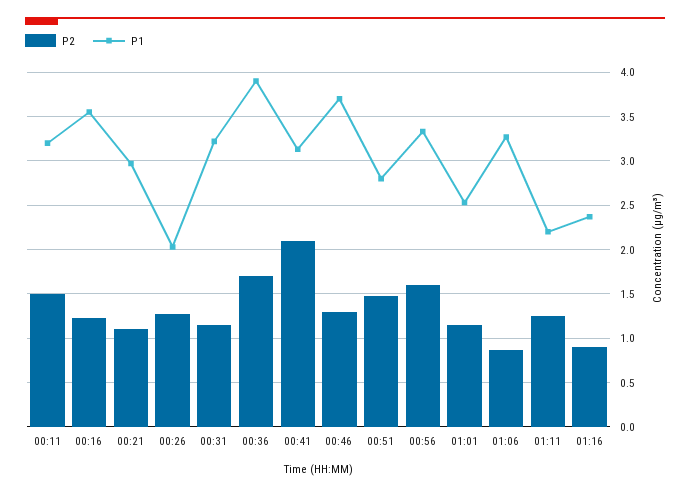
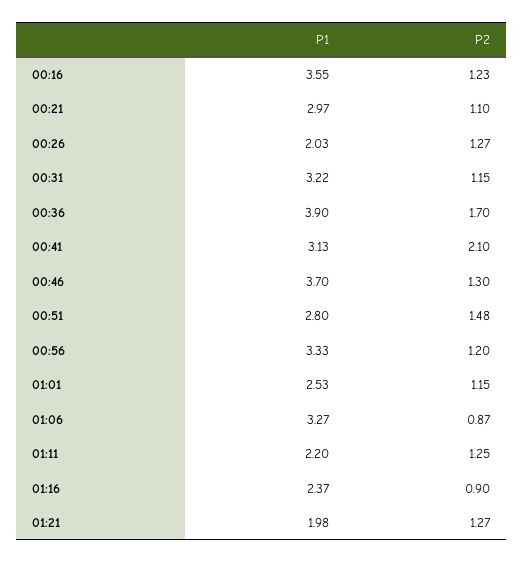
P2, 00:11: 1.5 -> none
P1, 00:11: 3.2 -> none
P2, 00:56: 1.6 -> 1.2
P1, 01:21: none -> 1.98
P2, 01:21: none -> 1.27

